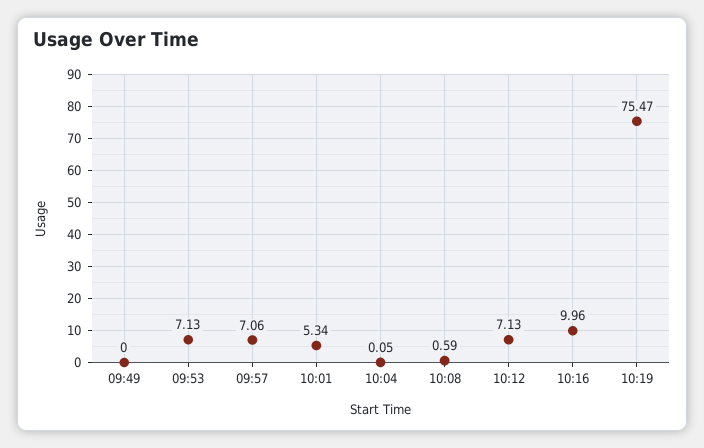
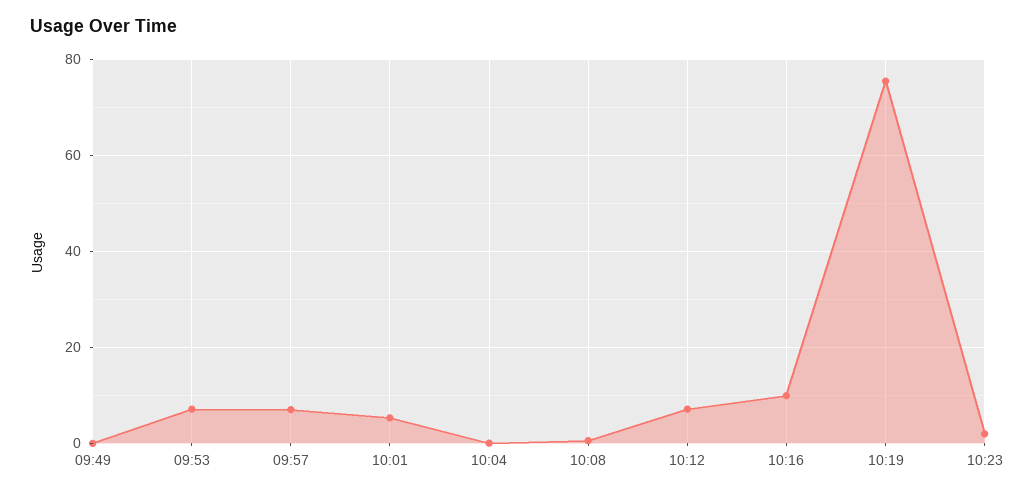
10:23: none -> 2

